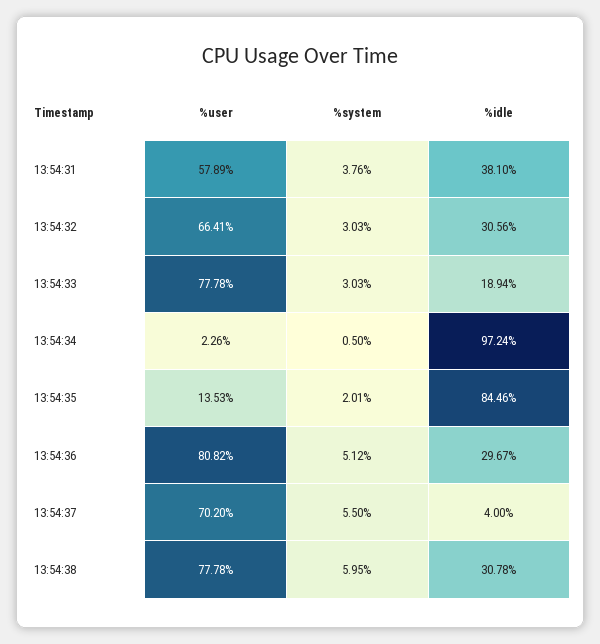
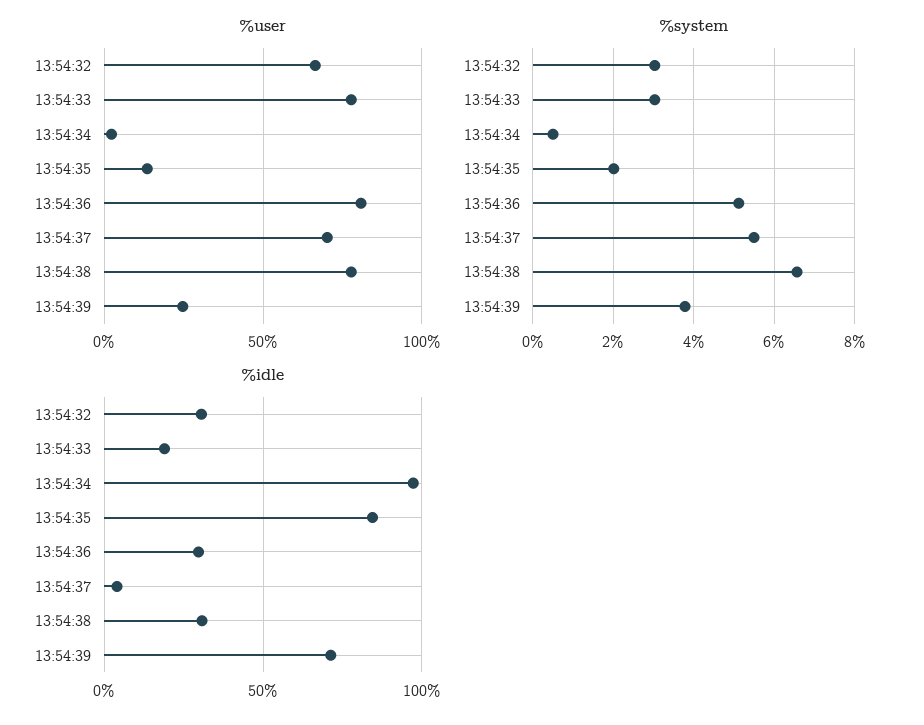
%user, 13:54:31: 57.89 -> none
%system, 13:54:31: 3.76 -> none
%idle, 13:54:31: 38.1 -> none
%system, 13:54:38: 5.95 -> 6.6
%user, 13:54:39: none -> 25
%system, 13:54:39: none -> 3.8
%idle, 13:54:39: none -> 70

